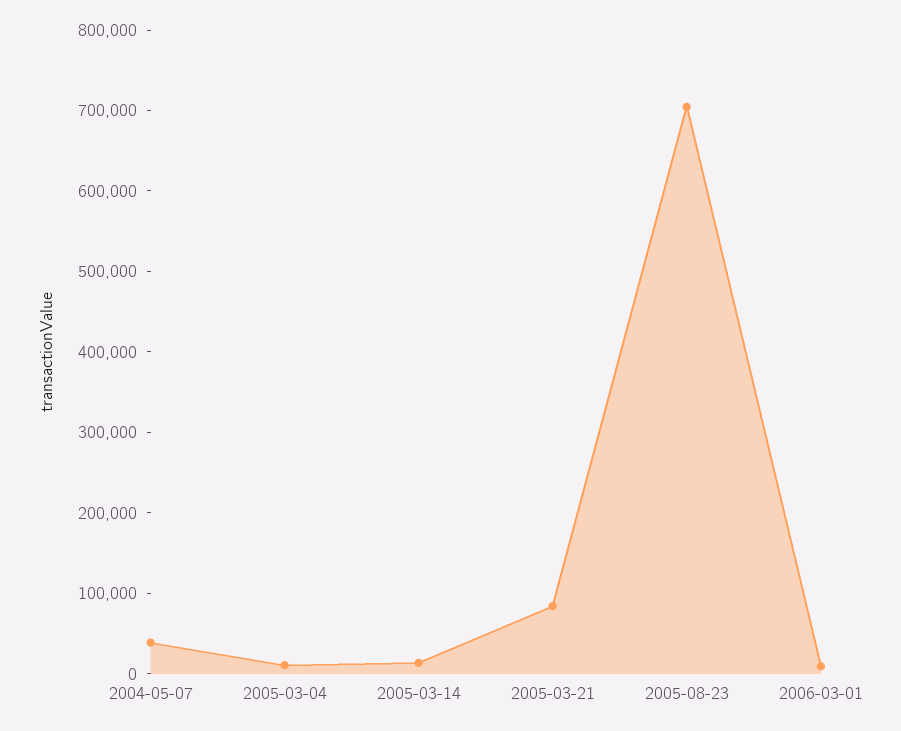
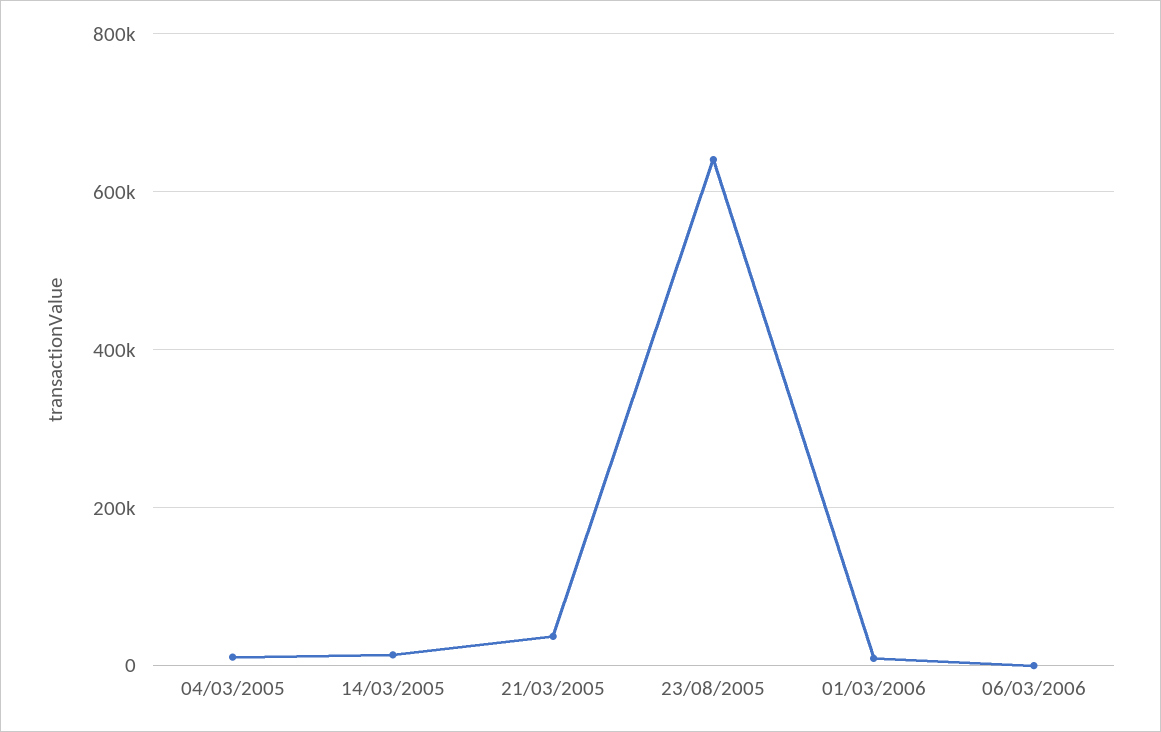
2004-05-07: 40000 -> none
2005-03-21: 80000 -> 40000
2005-08-23: 700000 -> 640000
06/03/2006: none -> 0

